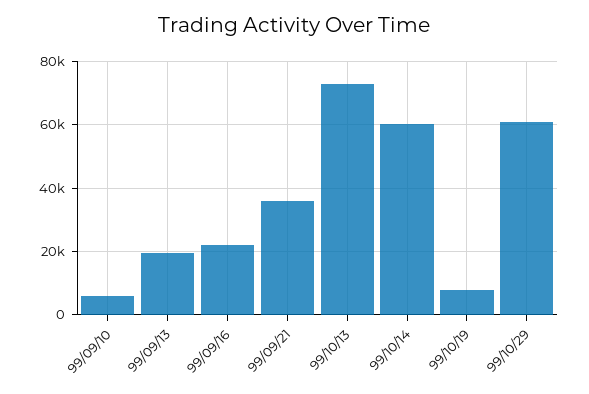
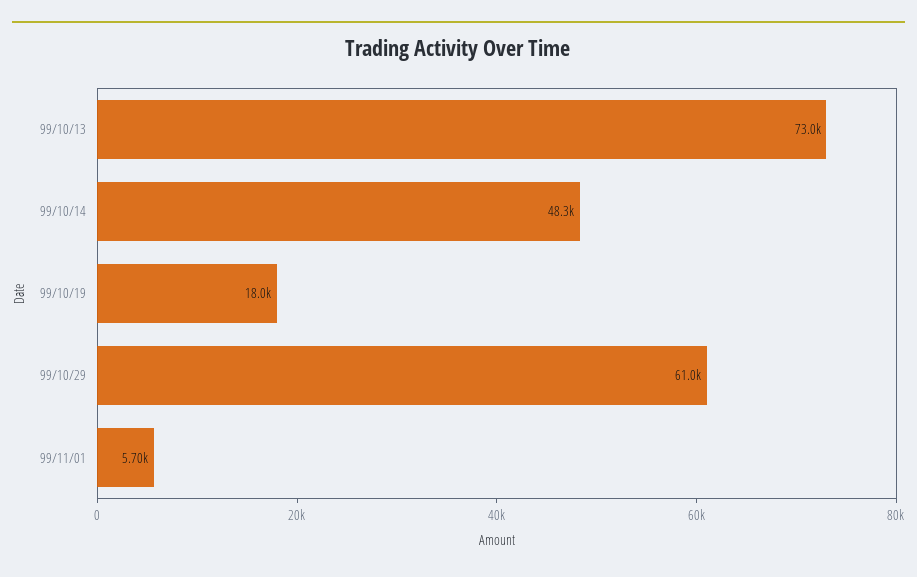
99/09/10: 6000 -> none
99/09/13: 20000 -> none
99/09/16: 22000 -> none
99/09/21: 36000 -> none
99/10/14: 60000 -> 48300
99/10/19: 8000 -> 18000
99/11/01: none -> 5700

